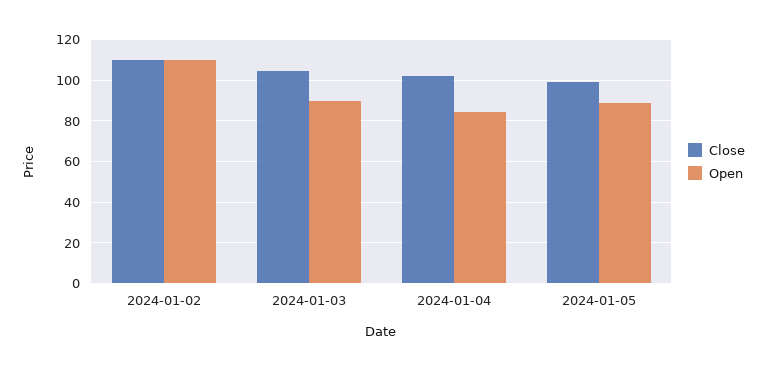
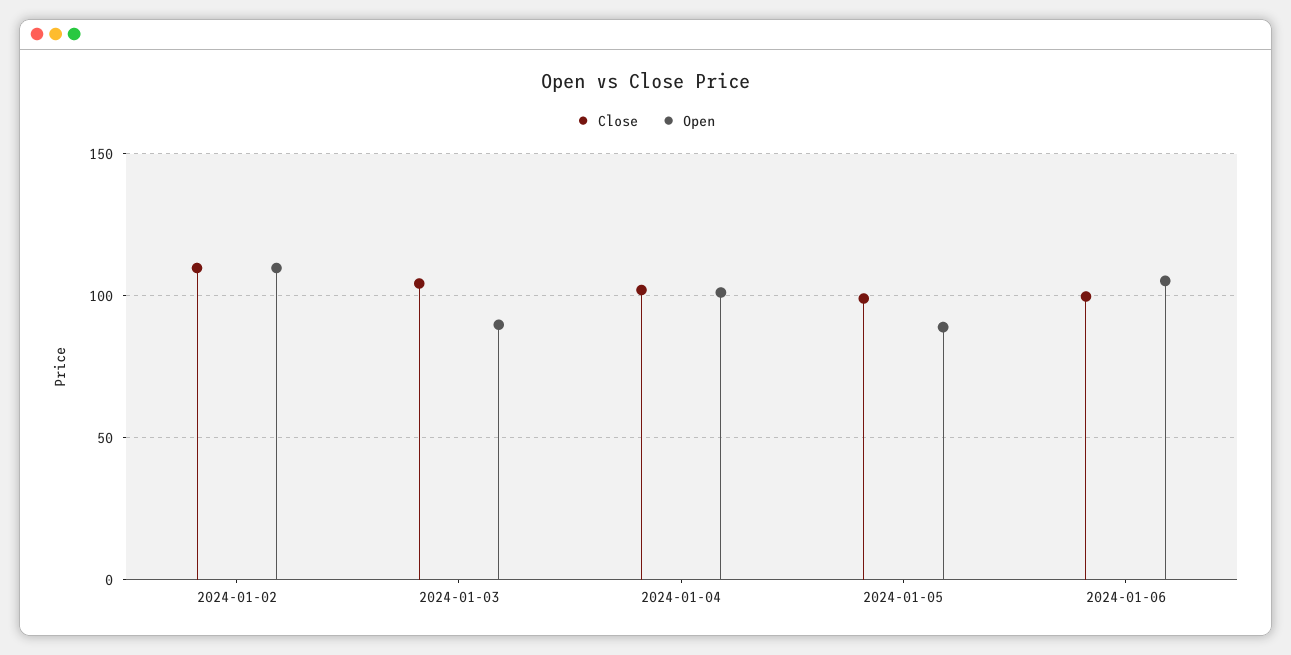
Open, 2024-01-04: 85 -> 100
Close, 2024-01-06: none -> 100
Open, 2024-01-06: none -> 105

